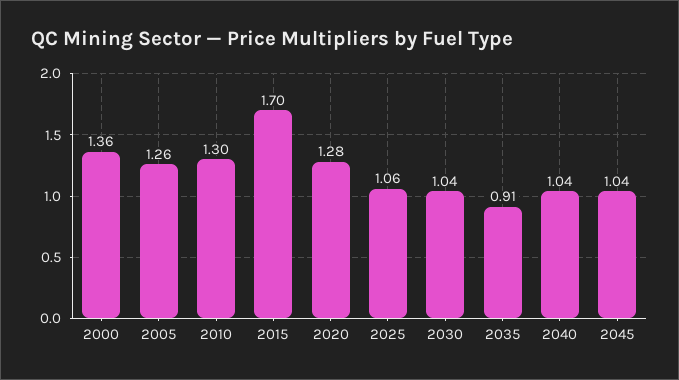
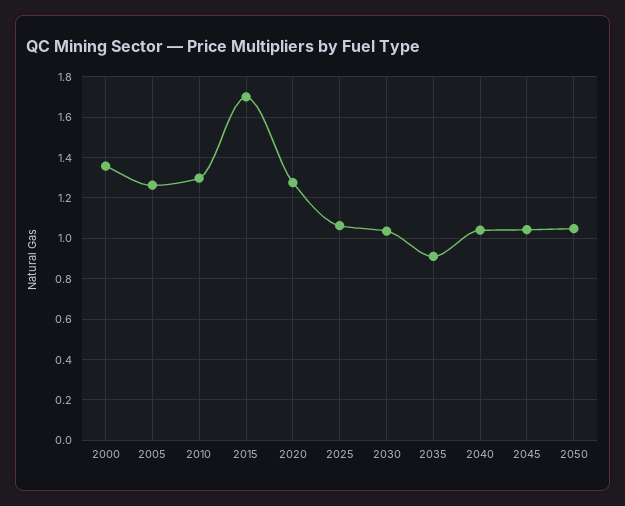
2050: none -> 1.05

